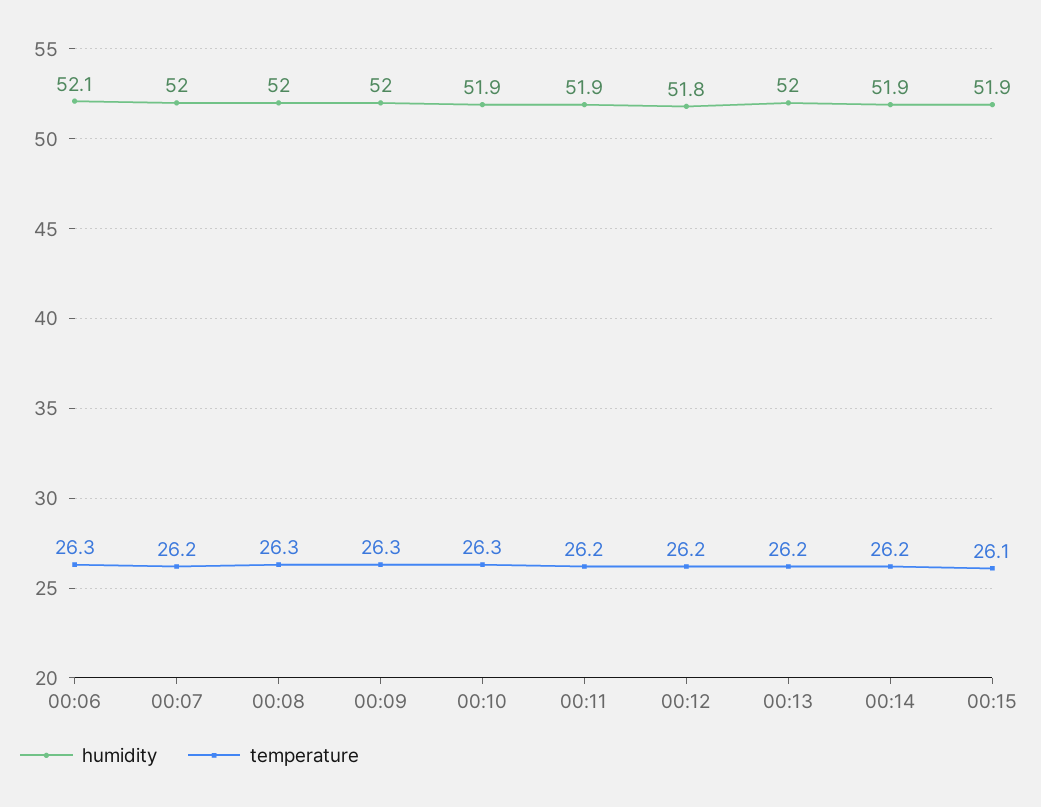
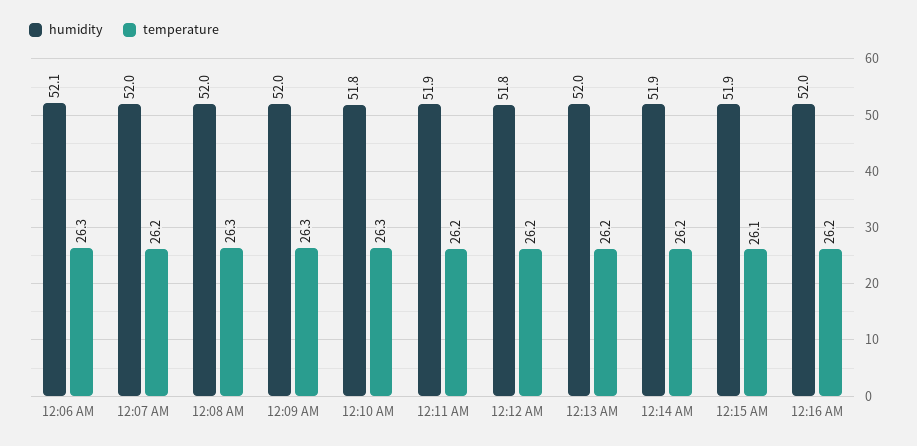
humidity, 00:10: 51.9 -> 51.8
humidity, 12:16 AM: none -> 52
temperature, 12:16 AM: none -> 26.2

